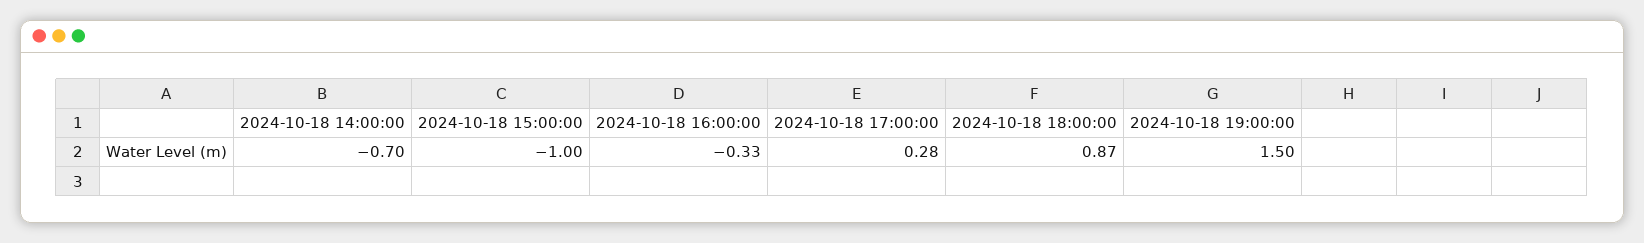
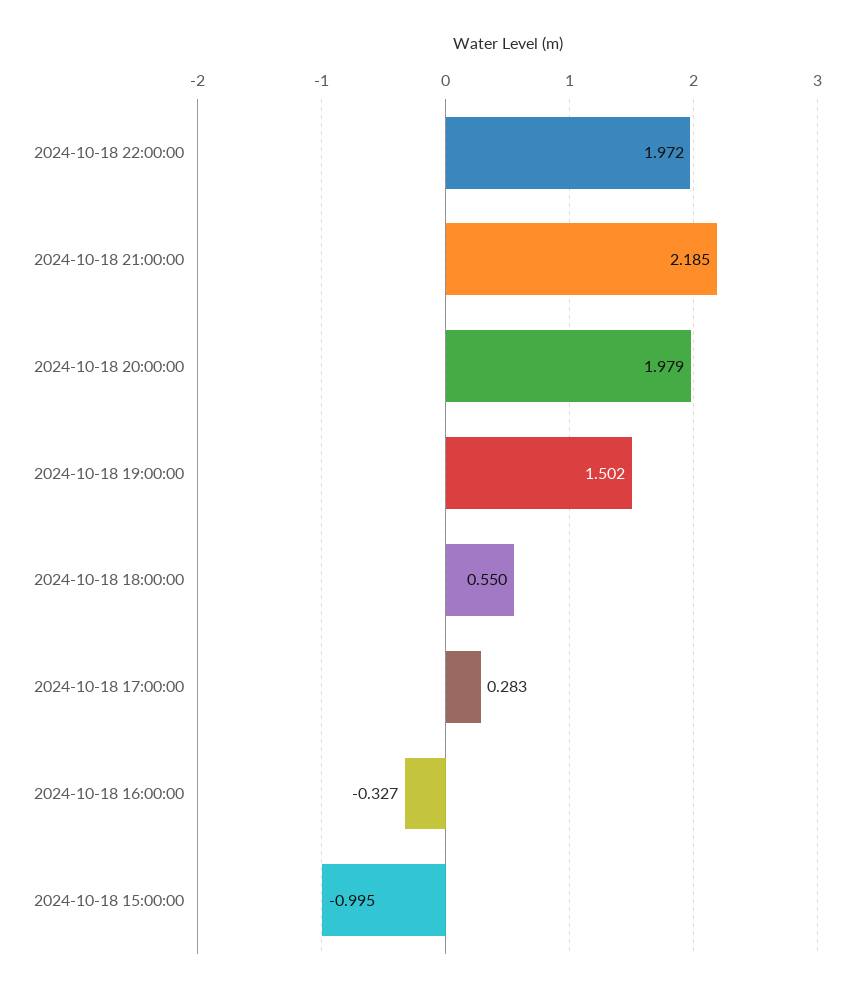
2024-10-18 14:00:00: -0.7 -> none
2024-10-18 18:00:00: 0.87 -> 0.55
2024-10-18 22:00:00: none -> 1.972
2024-10-18 21:00:00: none -> 2.185
2024-10-18 20:00:00: none -> 1.979

